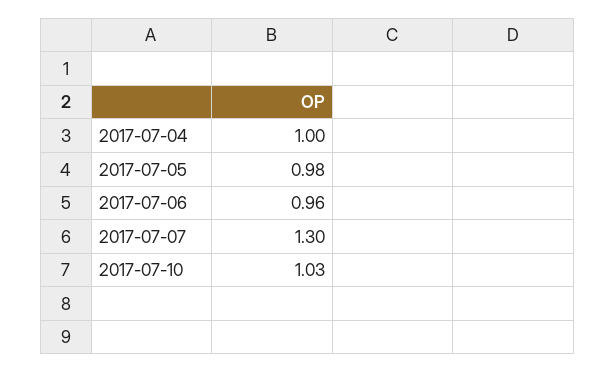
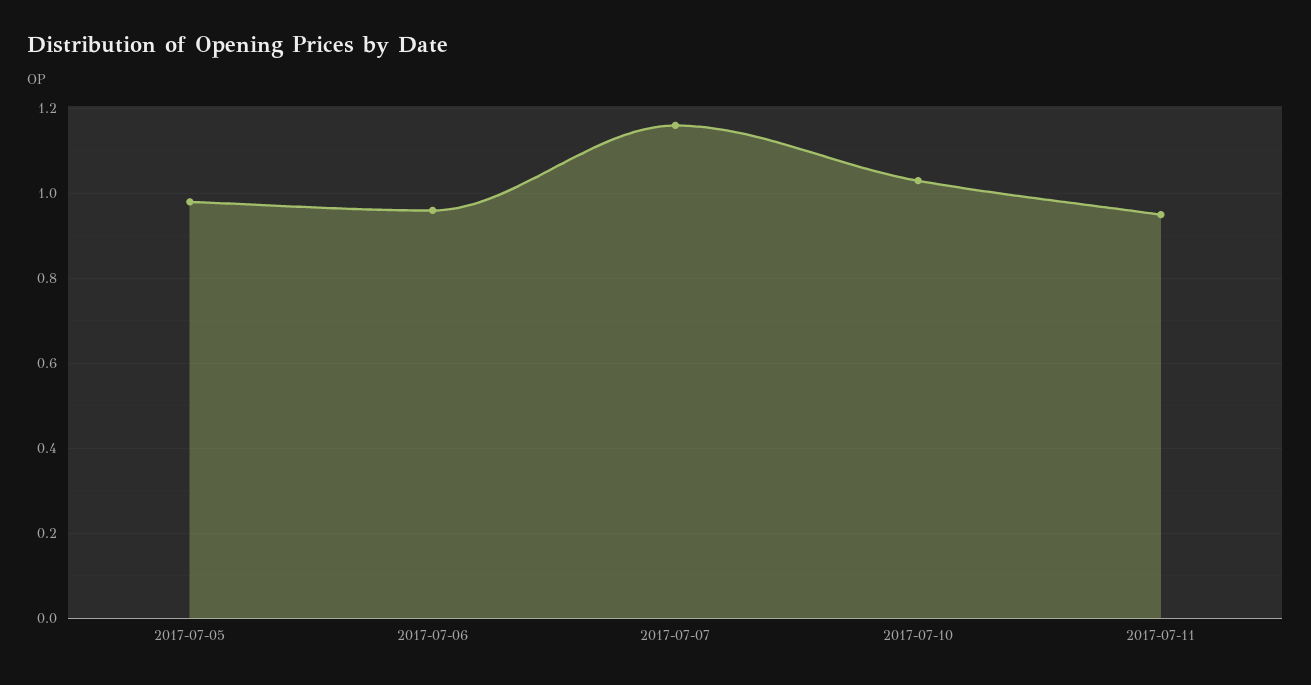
2017-07-04: 1 -> none
2017-07-07: 1.3 -> 1.15
2017-07-11: none -> 0.95

